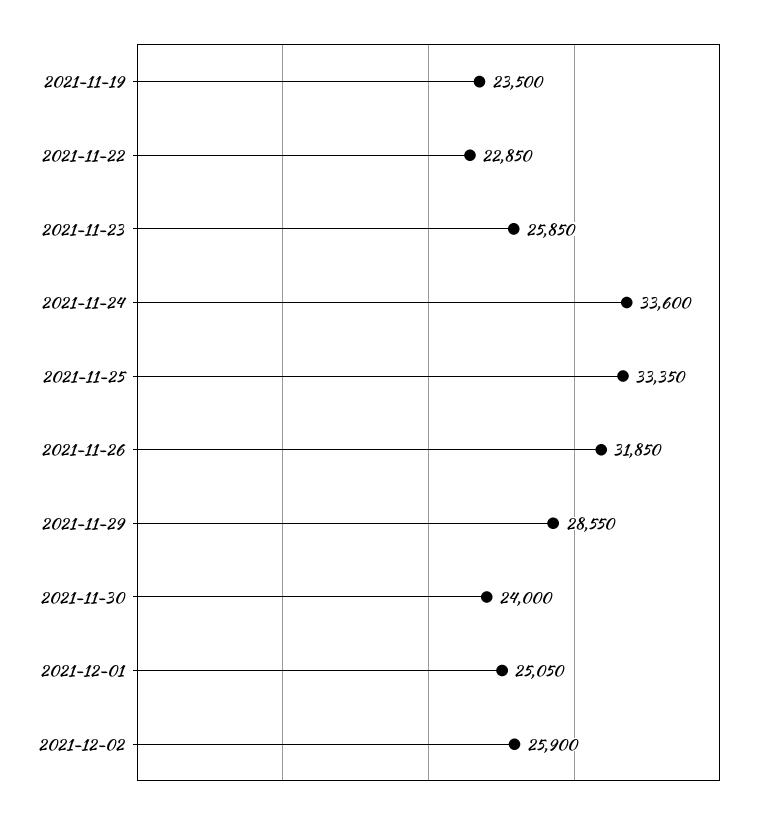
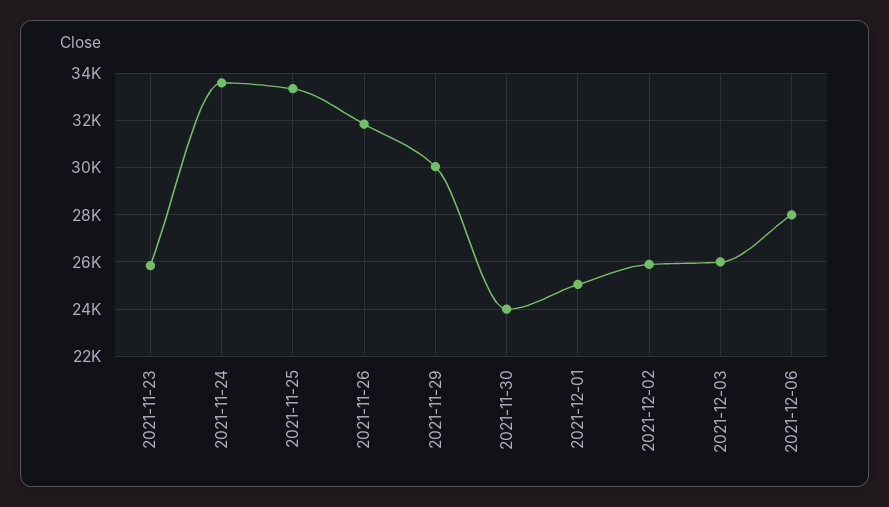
2021-11-19: 23500 -> none
2021-11-22: 22850 -> none
2021-11-29: 28550 -> 30000
2021-12-03: none -> 26000
2021-12-06: none -> 28000

